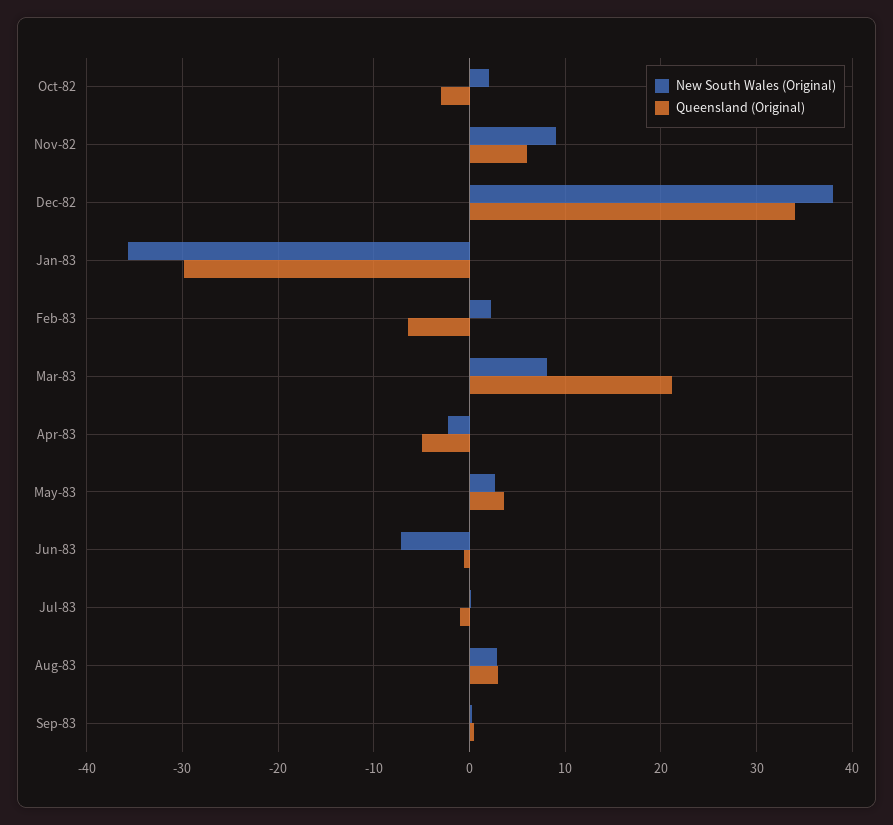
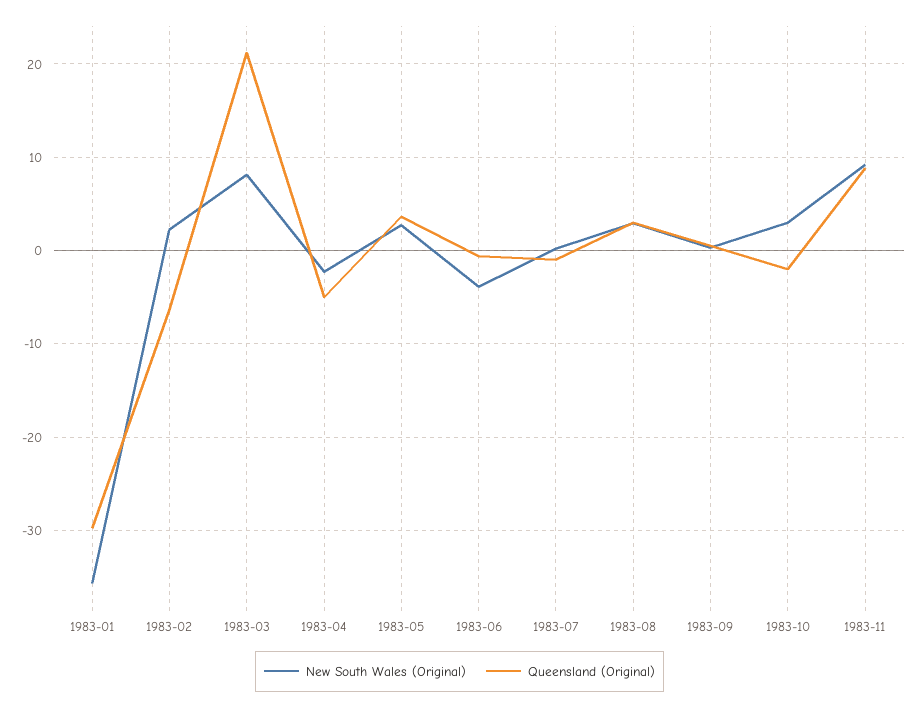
New South Wales (Original), Oct-82: 2 -> none
Queensland (Original), Oct-82: -3 -> none
New South Wales (Original), Nov-82: 9 -> none
Queensland (Original), Nov-82: 6 -> none
New South Wales (Original), Dec-82: 38 -> none
Queensland (Original), Dec-82: 34 -> none
New South Wales (Original), Jun-83: -7 -> -4
New South Wales (Original), 1983-10: none -> 3
Queensland (Original), 1983-10: none -> -2
New South Wales (Original), 1983-11: none -> 9
Queensland (Original), 1983-11: none -> 9

